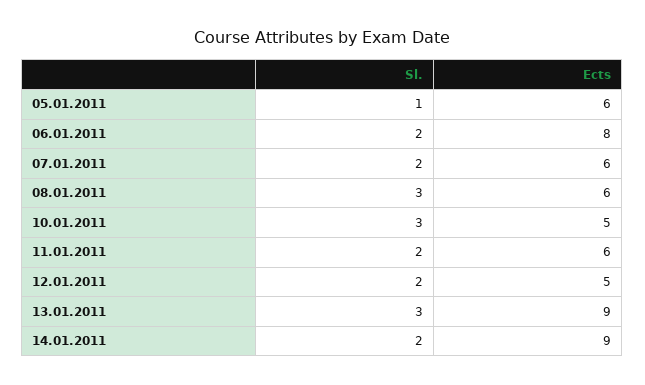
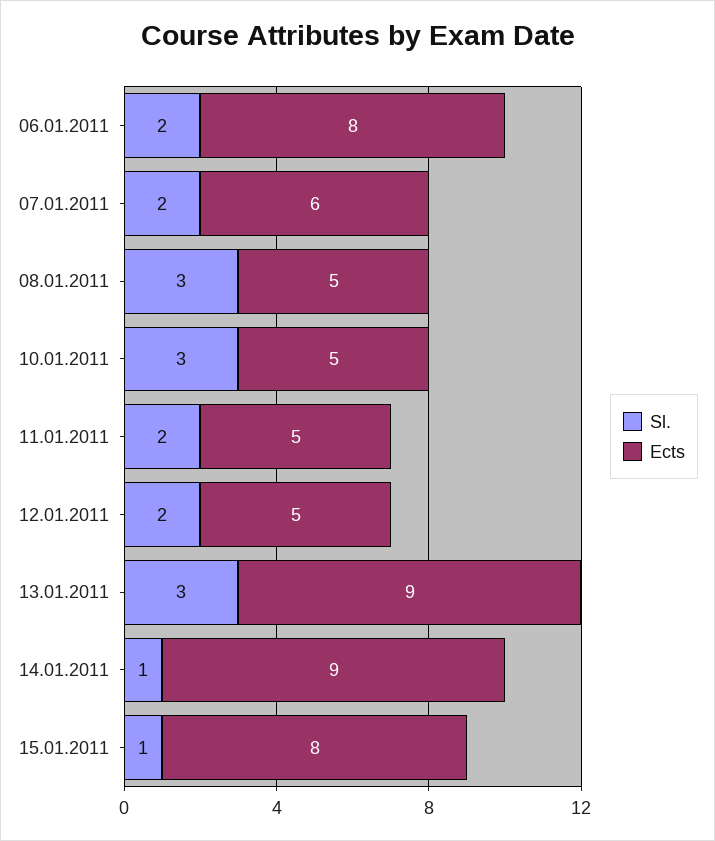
Sl., 05.01.2011: 1 -> none
Ects, 05.01.2011: 6 -> none
Ects, 08.01.2011: 6 -> 5
Ects, 11.01.2011: 6 -> 5
Sl., 14.01.2011: 2 -> 1
Sl., 15.01.2011: none -> 1
Ects, 15.01.2011: none -> 8

